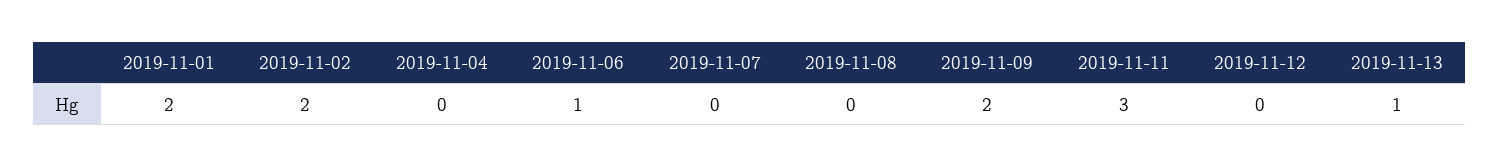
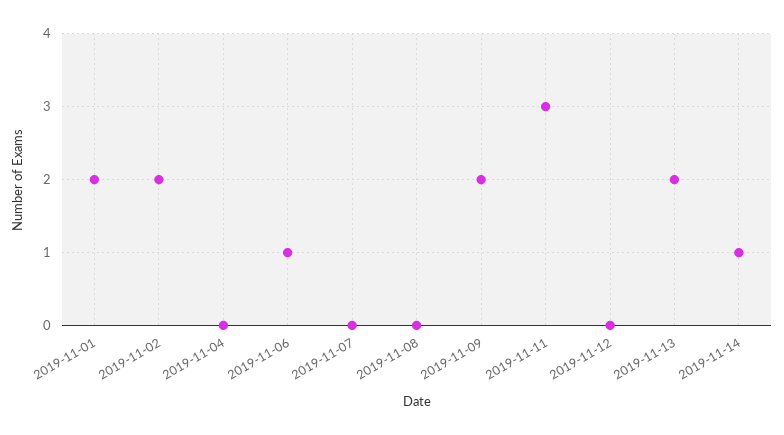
2019-11-13: 1 -> 2
2019-11-14: none -> 1

